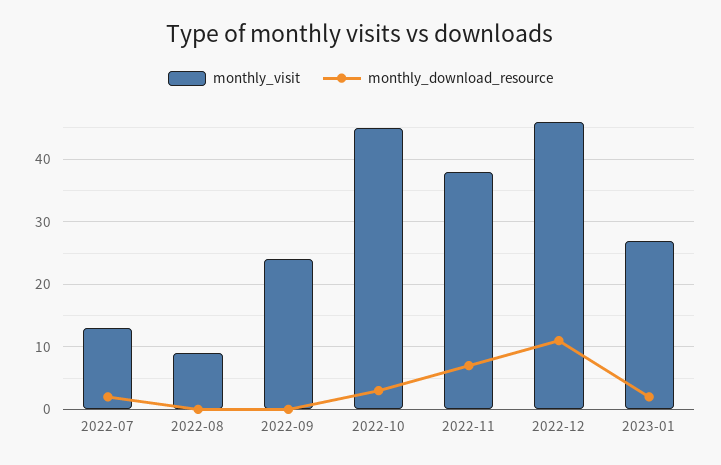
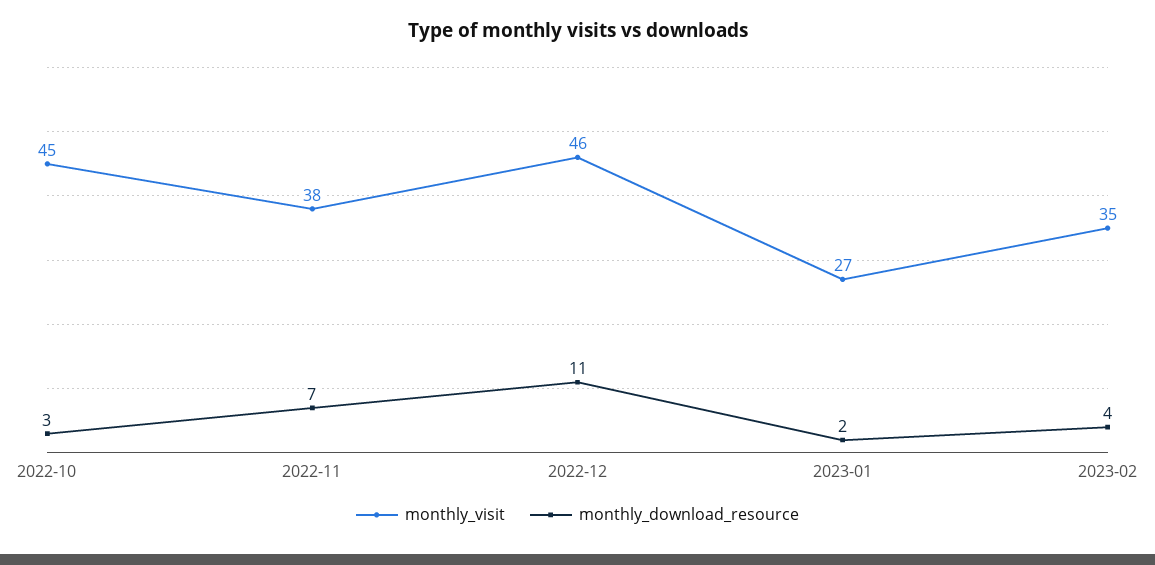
monthly_visit, 2022-07: 13 -> none
monthly_download_resource, 2022-07: 2 -> none
monthly_visit, 2022-08: 9 -> none
monthly_download_resource, 2022-08: 0 -> none
monthly_visit, 2022-09: 24 -> none
monthly_download_resource, 2022-09: 0 -> none
monthly_visit, 2023-02: none -> 35
monthly_download_resource, 2023-02: none -> 4

